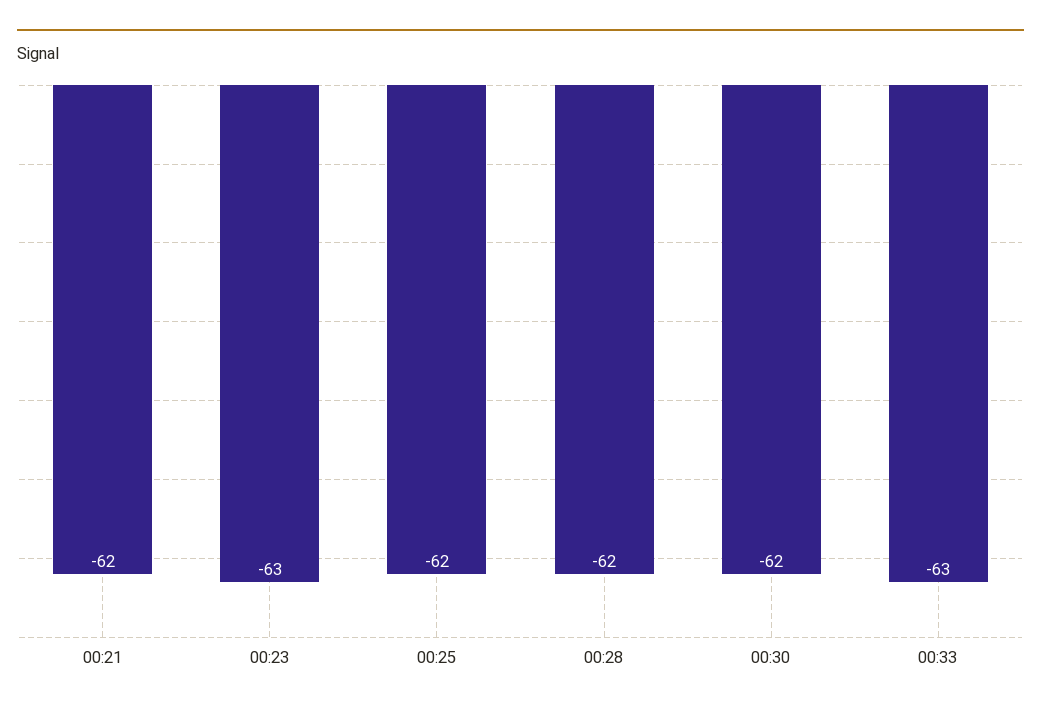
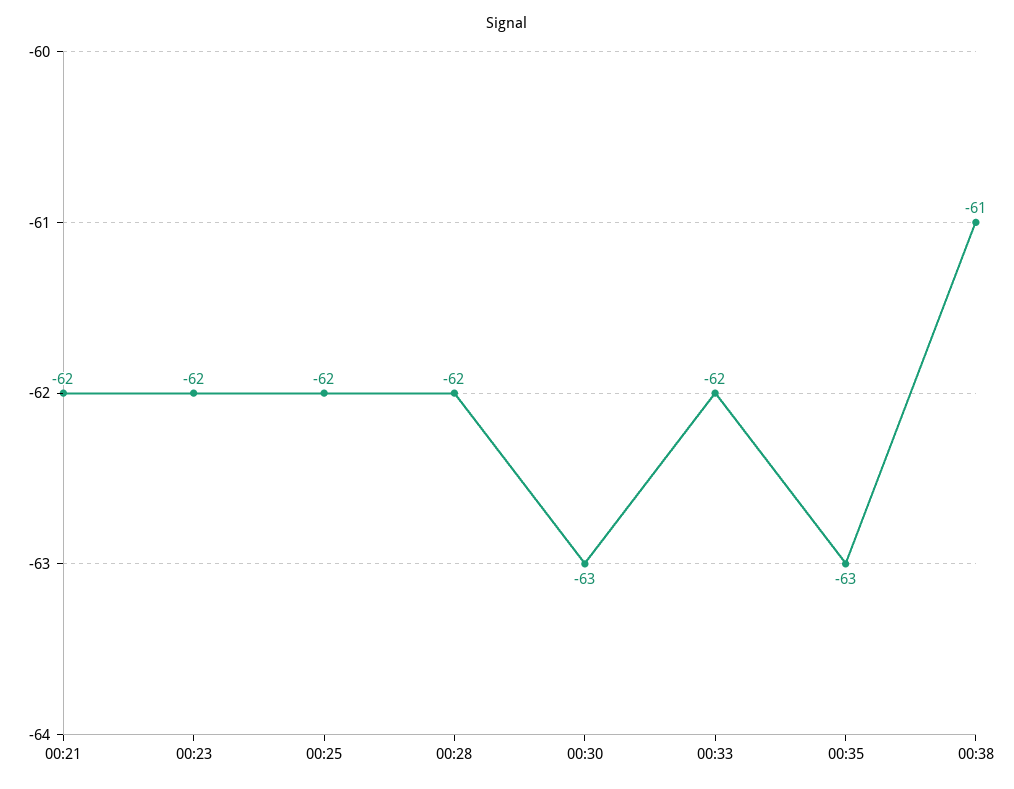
00:23: -63 -> -62
00:30: -62 -> -63
00:33: -63 -> -62
00:35: none -> -63
00:38: none -> -61

